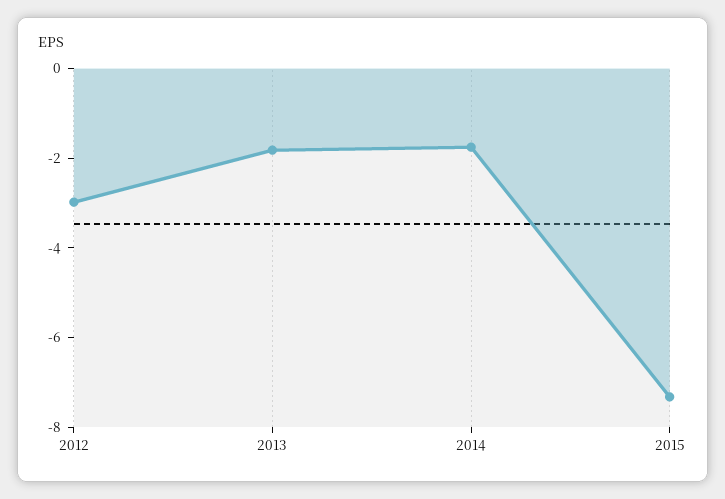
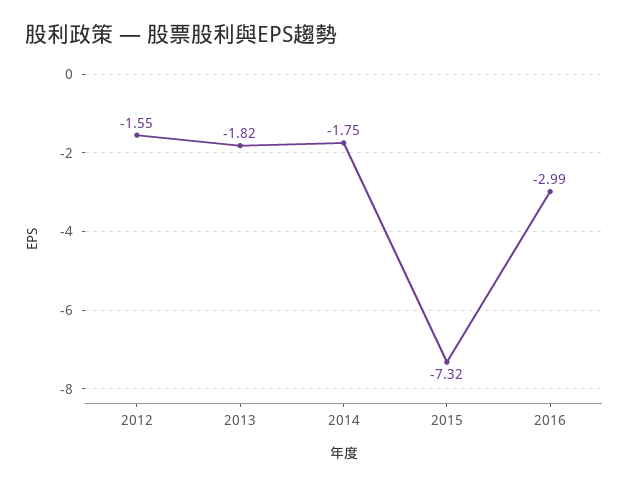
2012: -3 -> -1.55
2016: none -> -2.99

